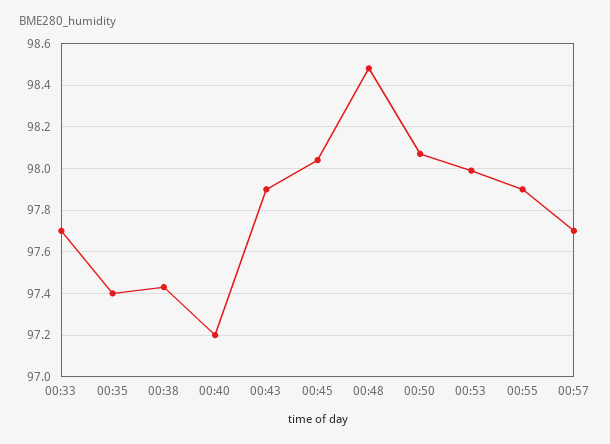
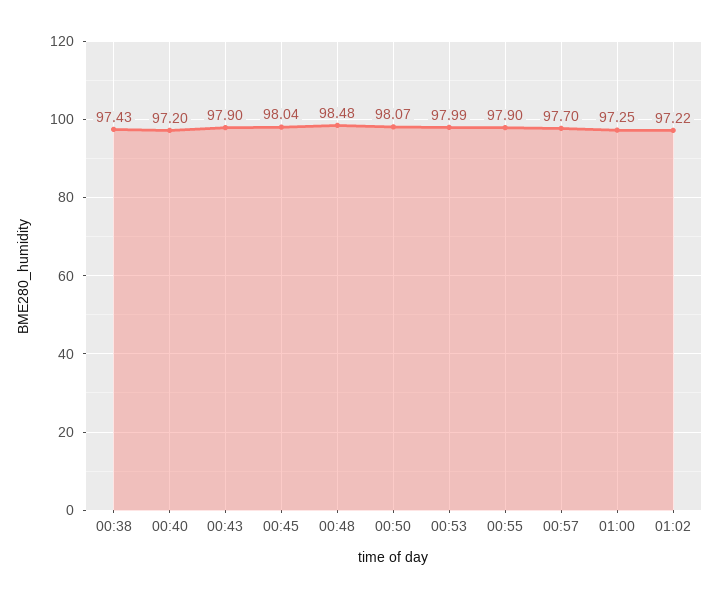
00:33: 97.7 -> none
00:35: 97.4 -> none
01:00: none -> 97.25
01:02: none -> 97.22

